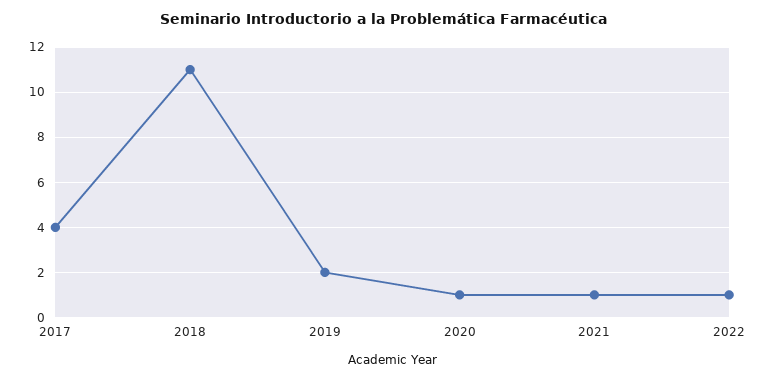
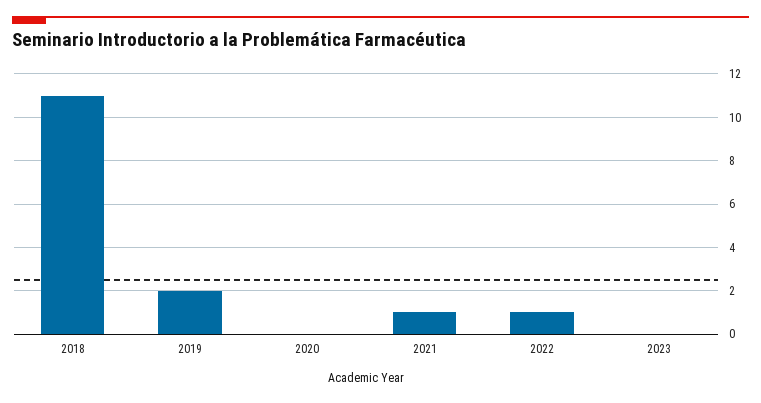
2017: 4 -> none
2020: 1 -> 0
2023: none -> 0

